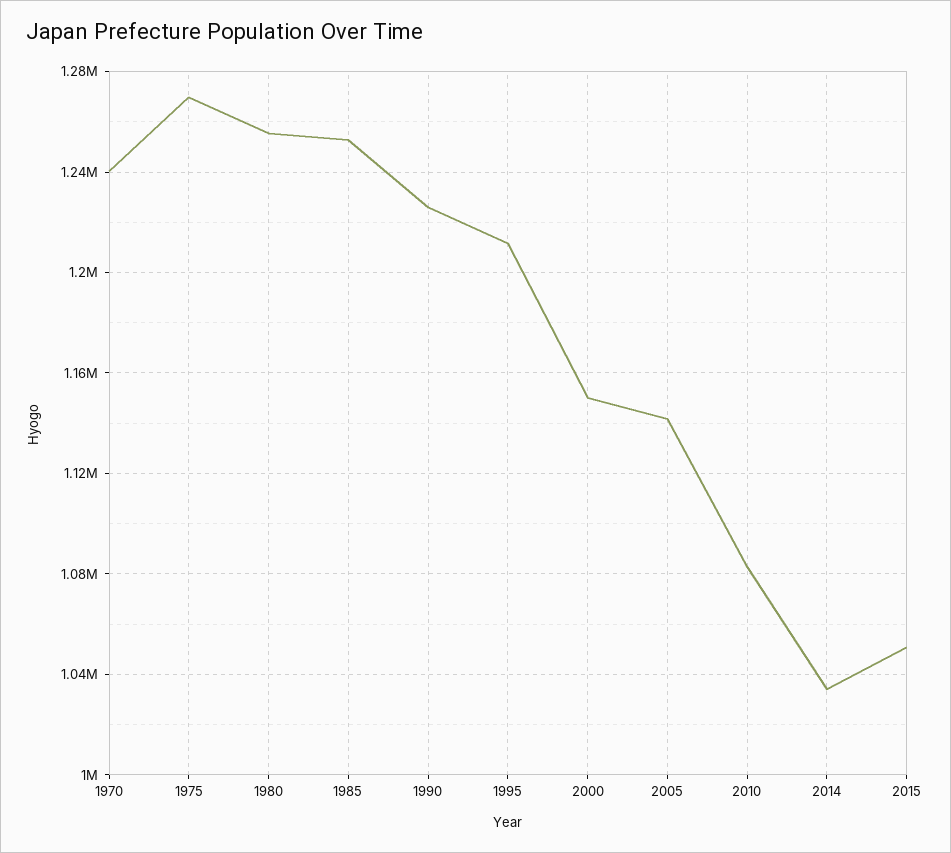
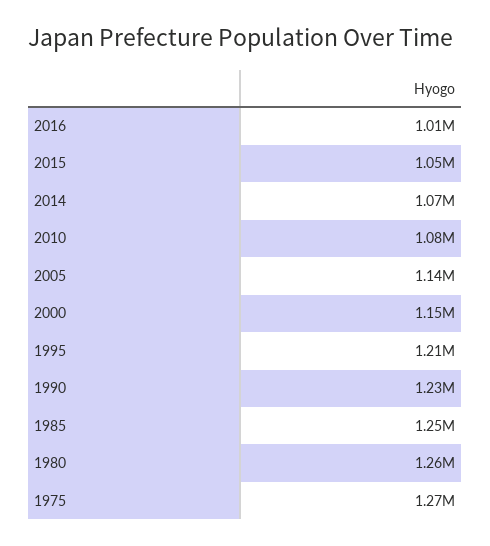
1970: 1240000 -> none
2014: 1035000 -> 1070000
2016: none -> 1010000

